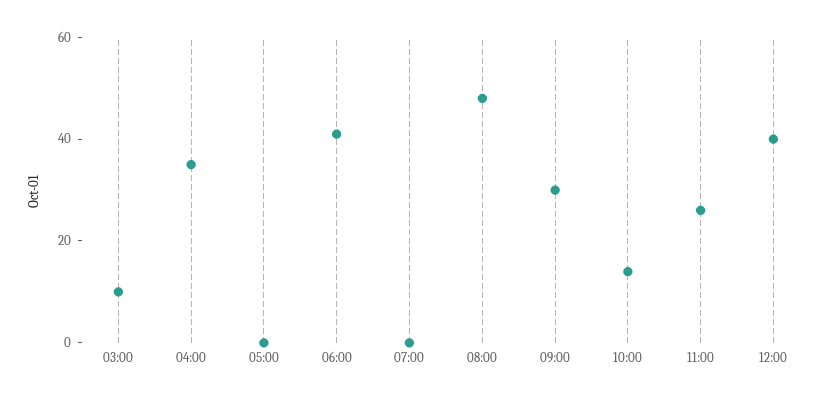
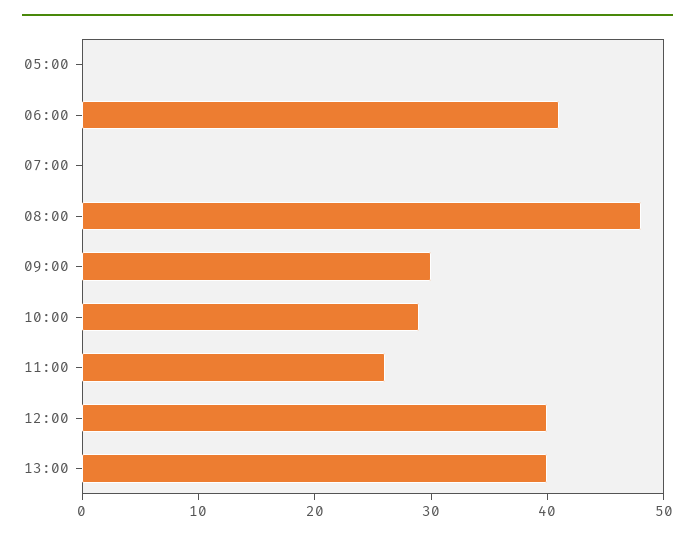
03:00: 10 -> none
04:00: 35 -> none
10:00: 15 -> 29
13:00: none -> 40

